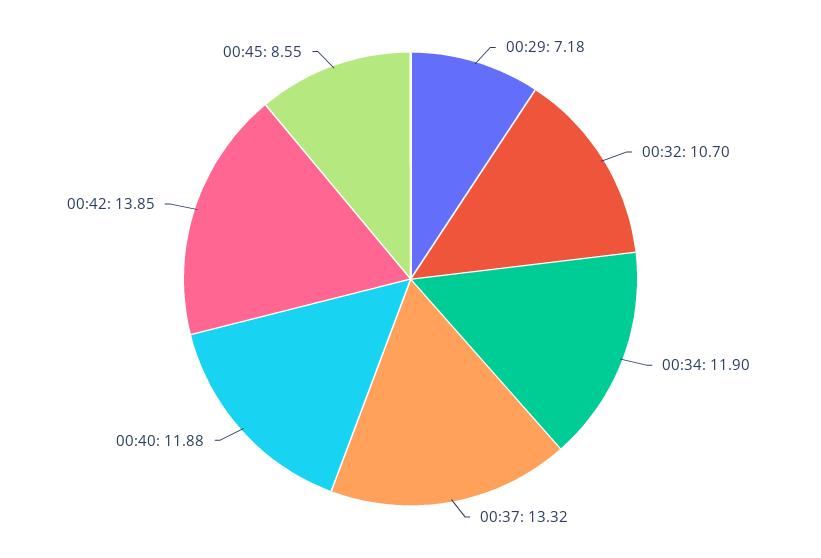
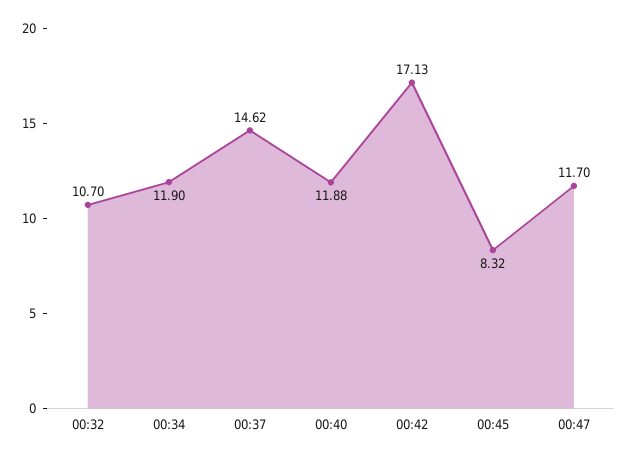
00:29: 7.18 -> none
00:37: 13.32 -> 14.62
00:42: 13.85 -> 17.13
00:45: 8.55 -> 8.32
00:47: none -> 11.7

